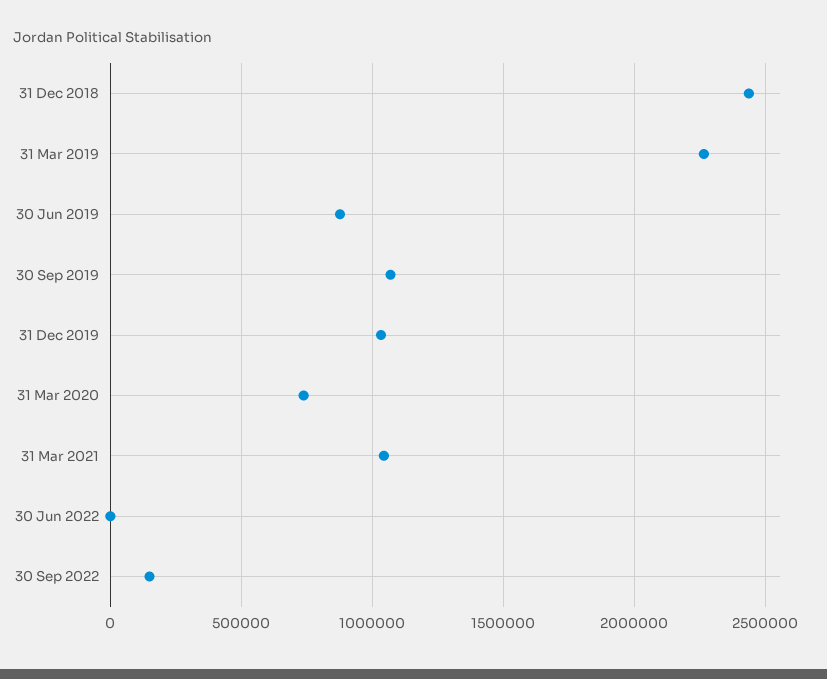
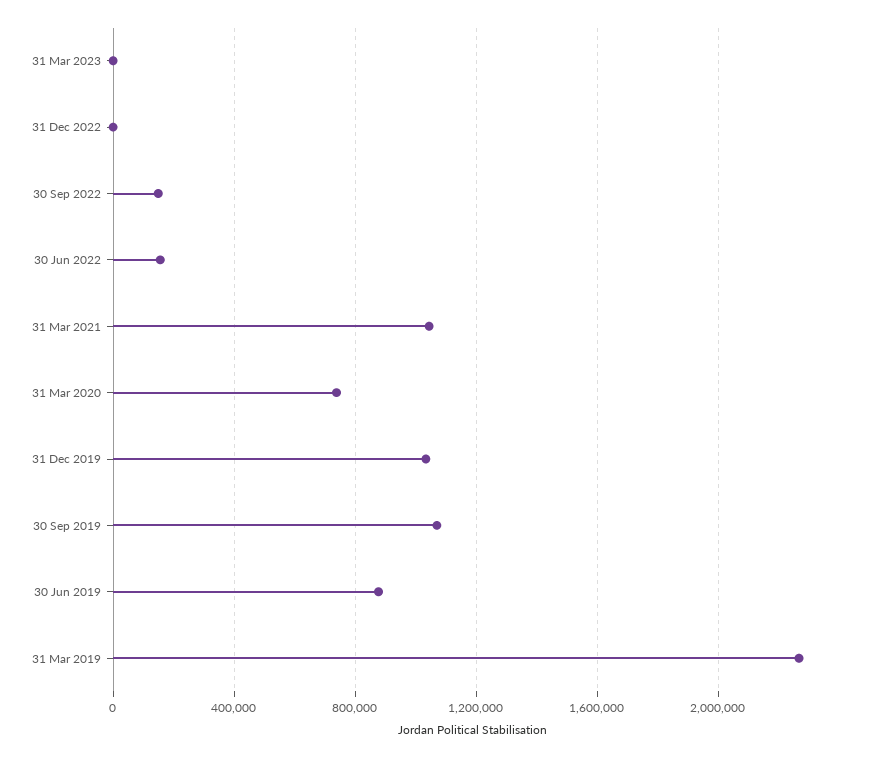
31 Dec 2018: 2450000 -> none
30 Jun 2022: 0 -> 150000
31 Mar 2023: none -> 0
31 Dec 2022: none -> 0

